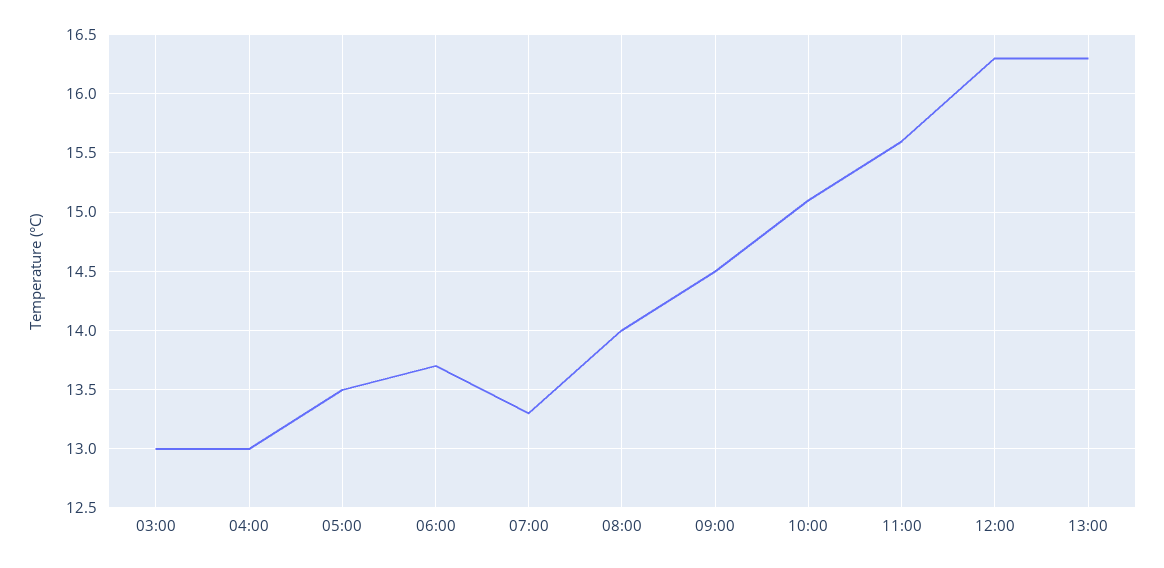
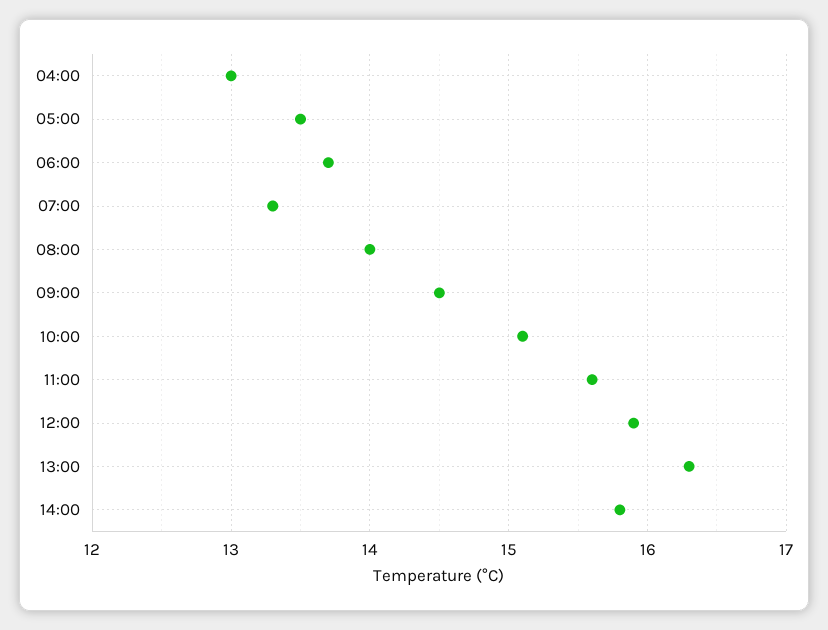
03:00: 13 -> none
12:00: 16.3 -> 15.9
14:00: none -> 15.8

